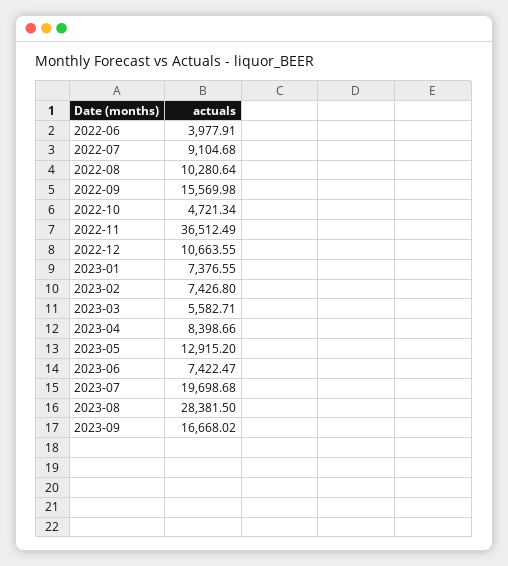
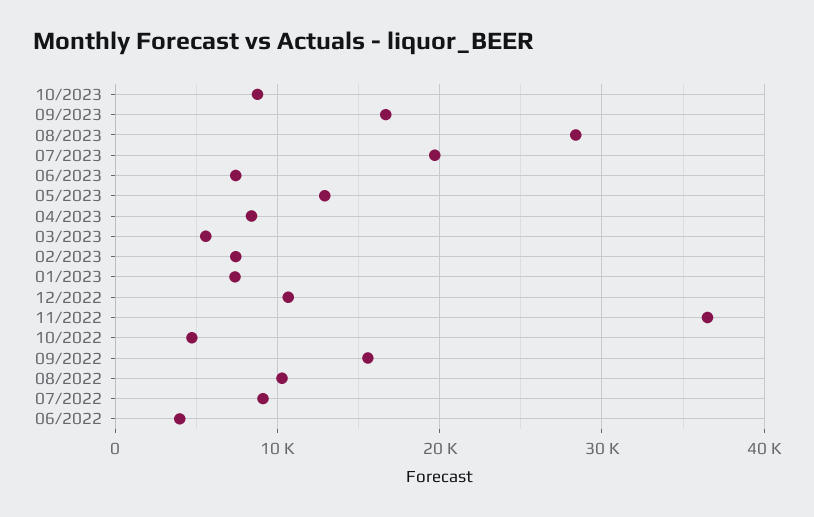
10/2023: none -> 9000

